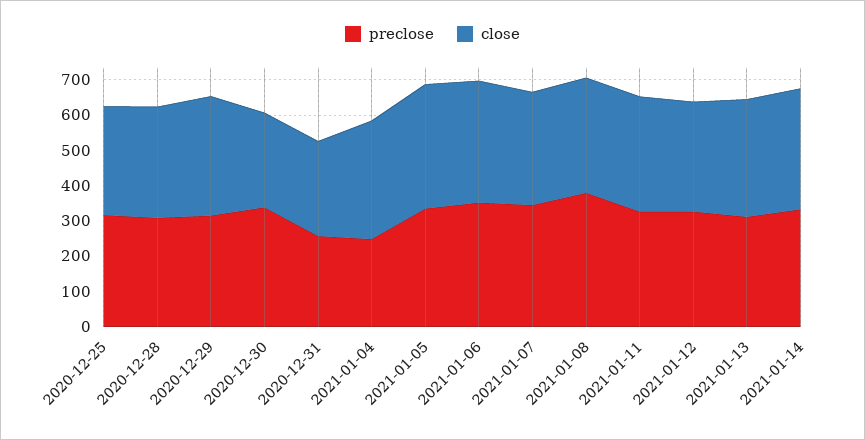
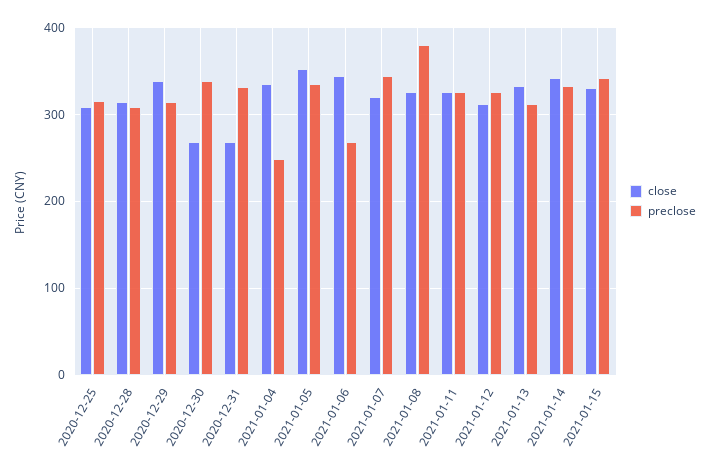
preclose, 2020-12-31: 250 -> 330
preclose, 2021-01-06: 350 -> 270
close, 2021-01-15: none -> 330
preclose, 2021-01-15: none -> 340

